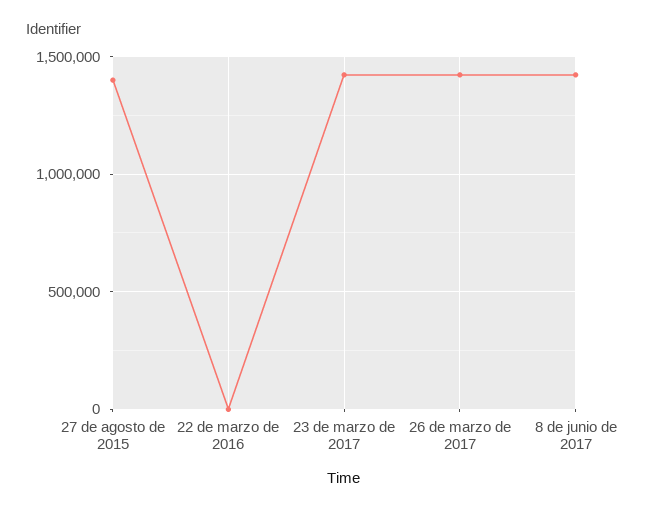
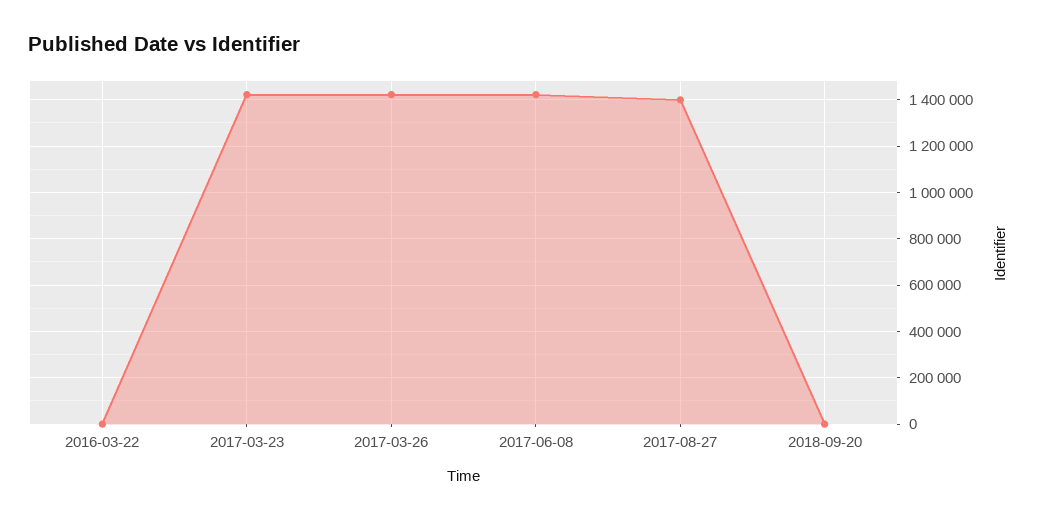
27 de agosto de 2015: 1400000 -> none
2017-08-27: none -> 1400000
2018-09-20: none -> 0

